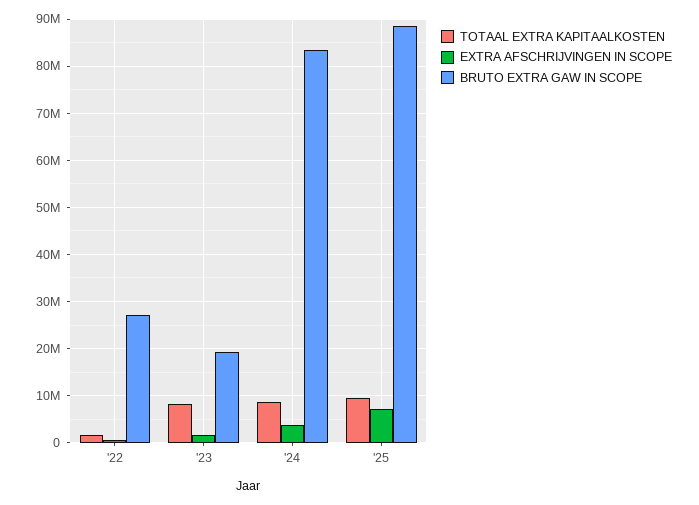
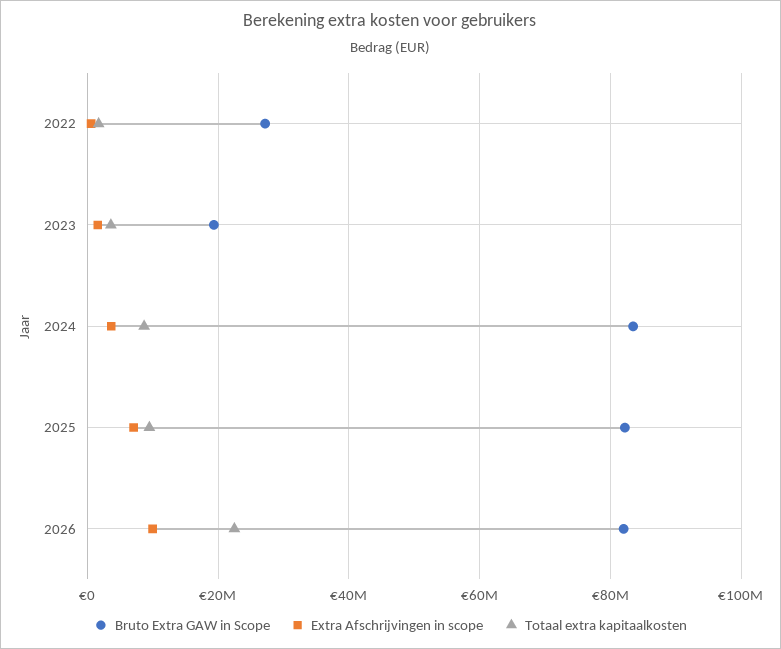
TOTAAL EXTRA KAPITAALKOSTEN, '23: 8000000 -> 4000000
BRUTO EXTRA GAW IN SCOPE, '25: 88000000 -> 82000000
BRUTO EXTRA GAW IN SCOPE, 2026: none -> 82000000
EXTRA AFSCHRIJVINGEN IN SCOPE, 2026: none -> 10000000
TOTAAL EXTRA KAPITAALKOSTEN, 2026: none -> 22000000

